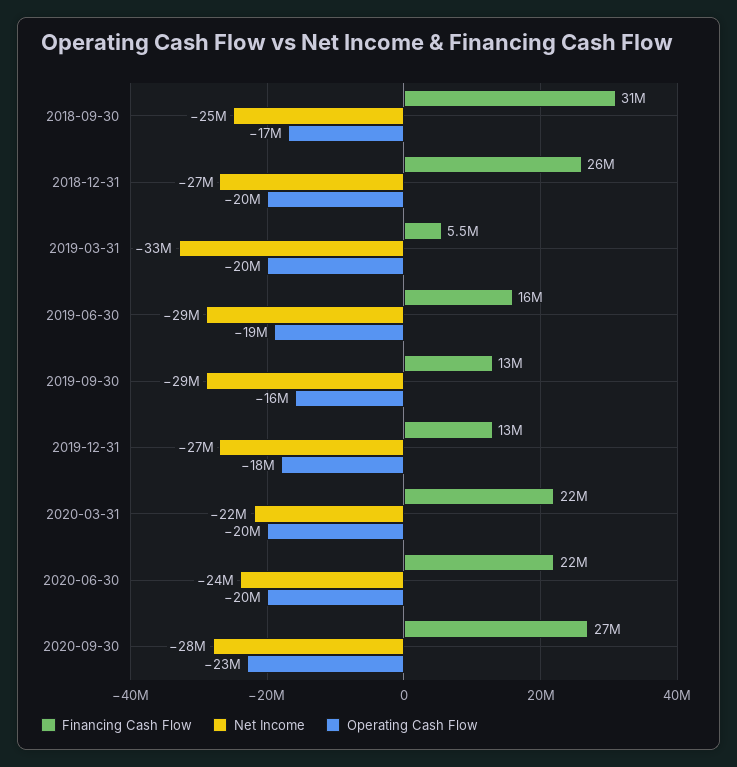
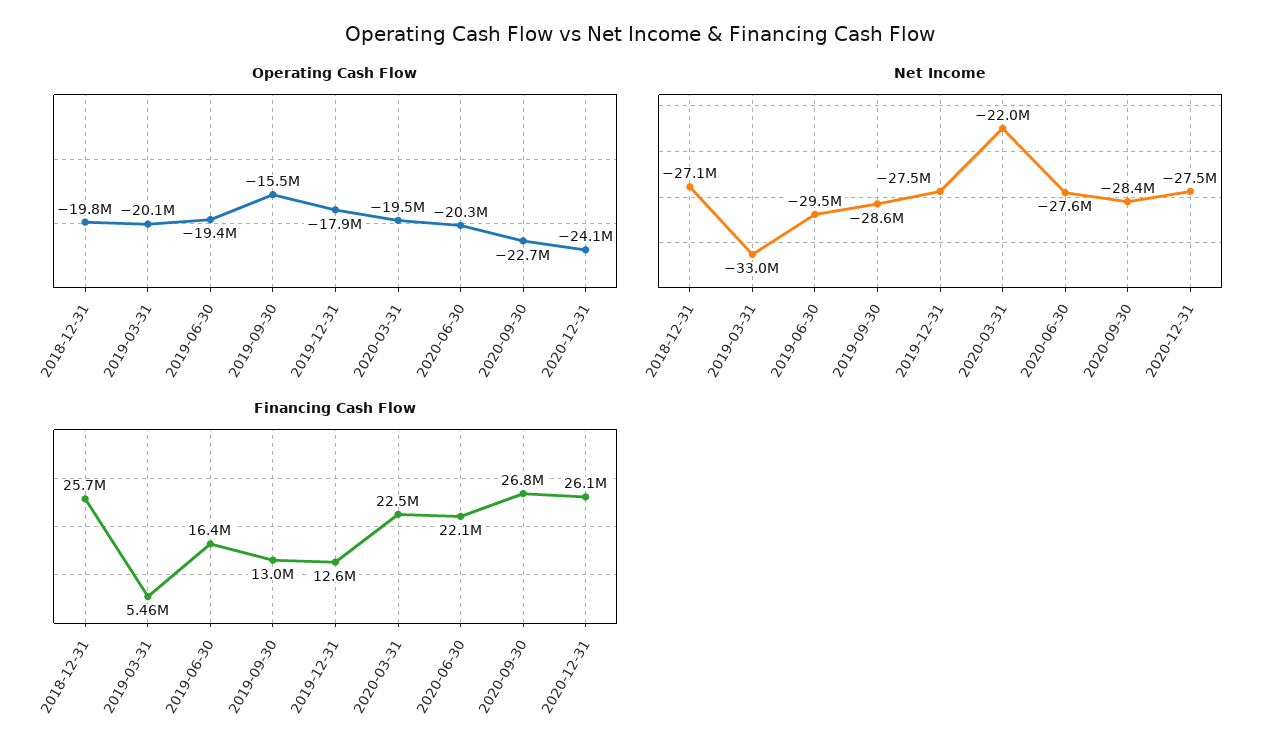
Financing Cash Flow, 2018-09-30: 31000000 -> none
Net Income, 2018-09-30: -25000000 -> none
Operating Cash Flow, 2018-09-30: -17000000 -> none
Net Income, 2020-06-30: -24000000 -> -27600000
Operating Cash Flow, 2020-12-31: none -> -24100000
Net Income, 2020-12-31: none -> -27500000
Financing Cash Flow, 2020-12-31: none -> 26100000

